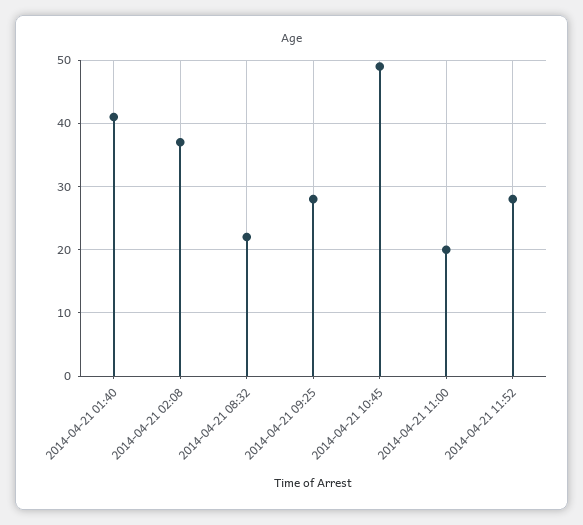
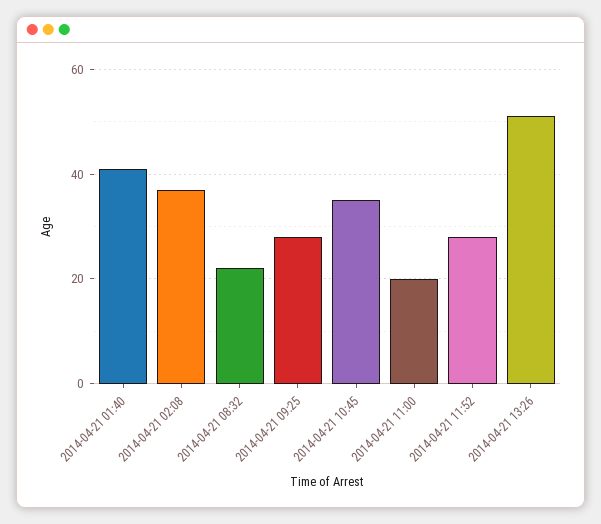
2014-04-21 10:45: 49 -> 35
2014-04-21 13:26: none -> 50

